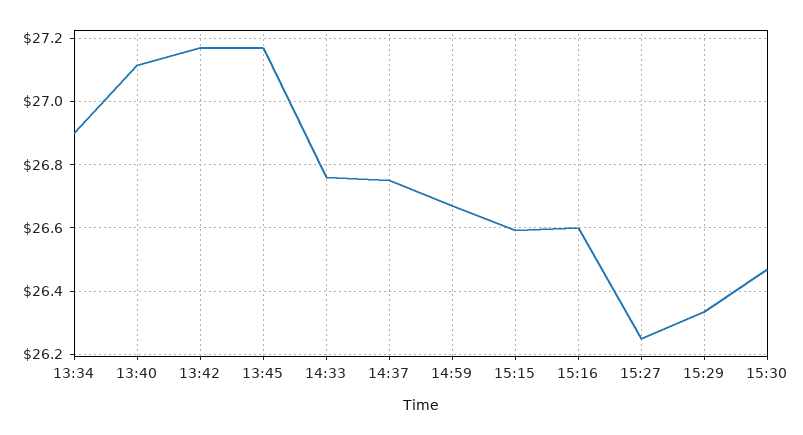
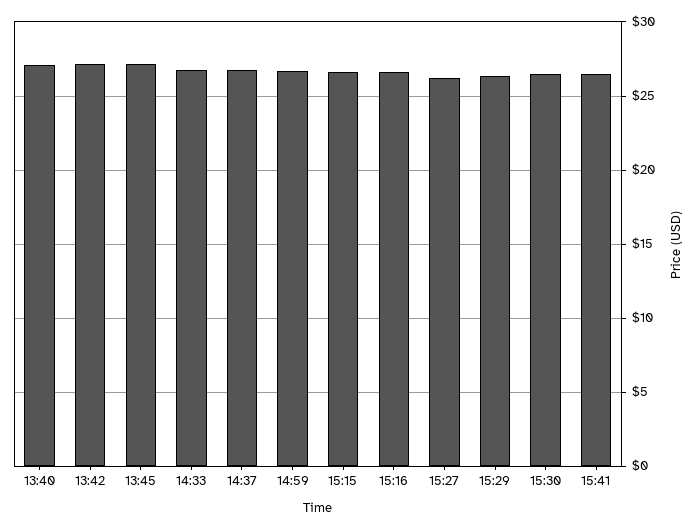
13:34: 26.9 -> none
15:41: none -> 26.5

